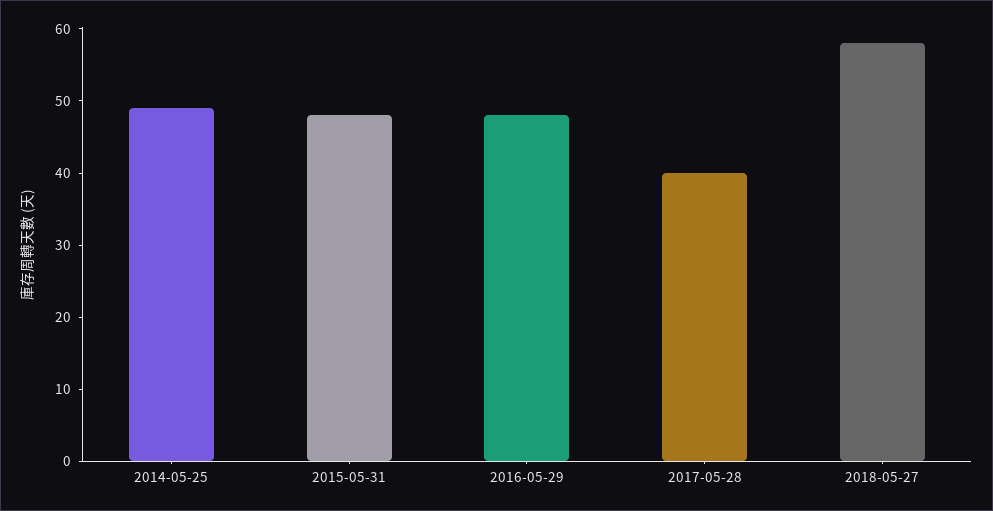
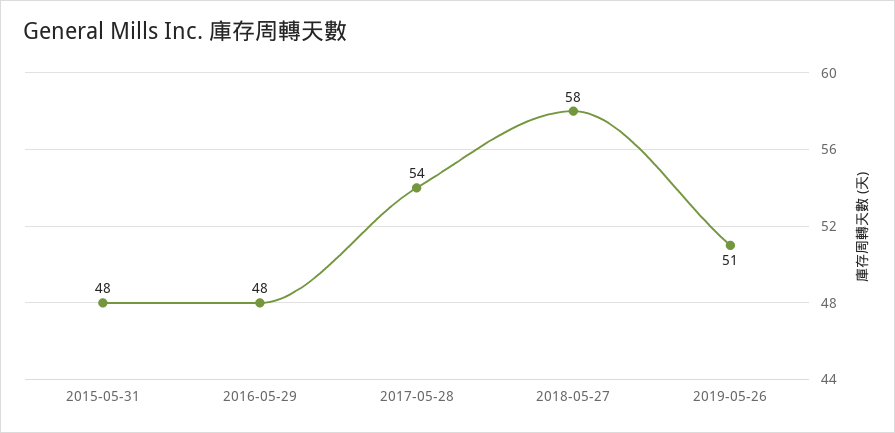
2014-05-25: 50 -> none
2017-05-28: 40 -> 54
2019-05-26: none -> 51

